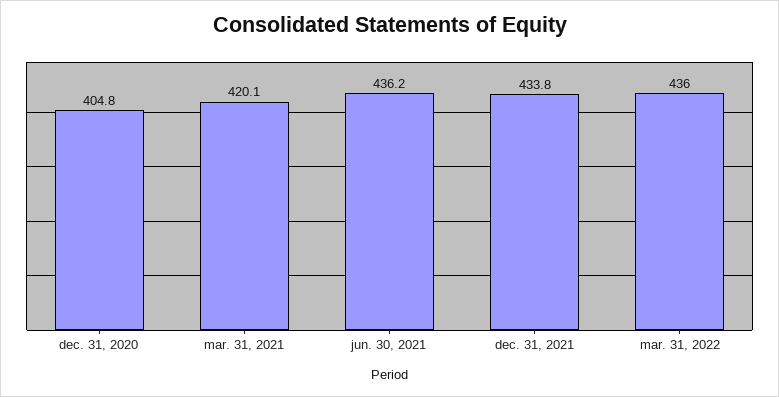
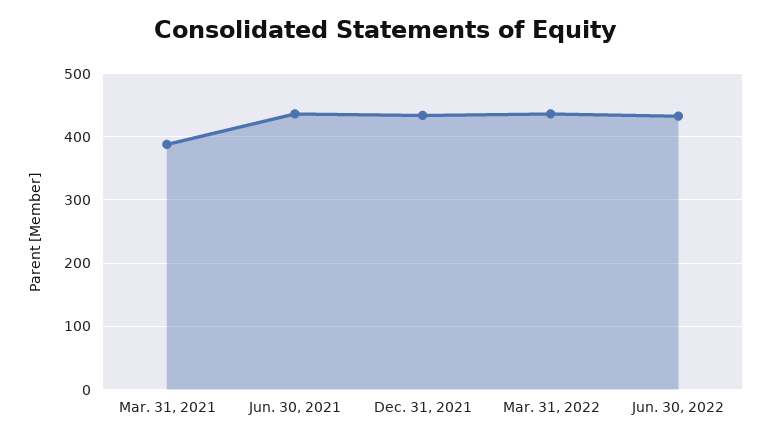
dec. 31, 2020: 404.8 -> none
mar. 31, 2021: 420.1 -> 390
Jun. 30, 2022: none -> 430

